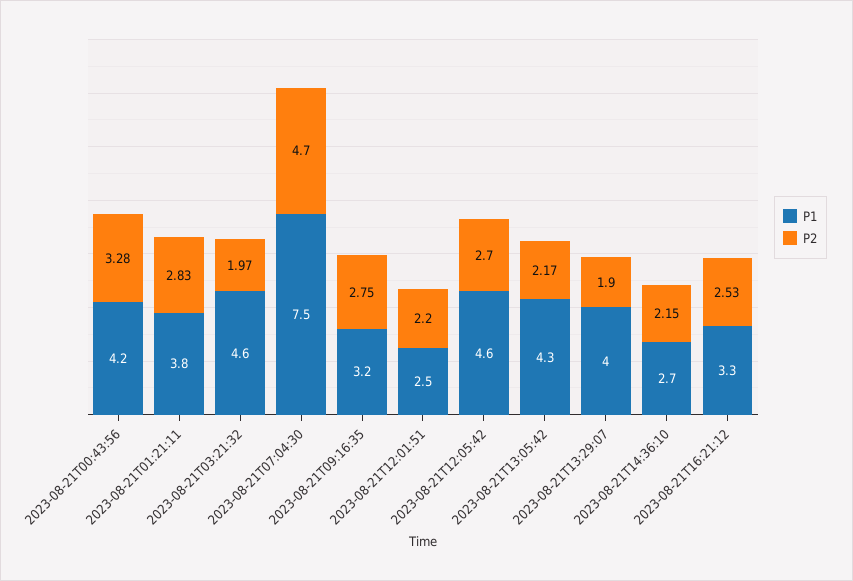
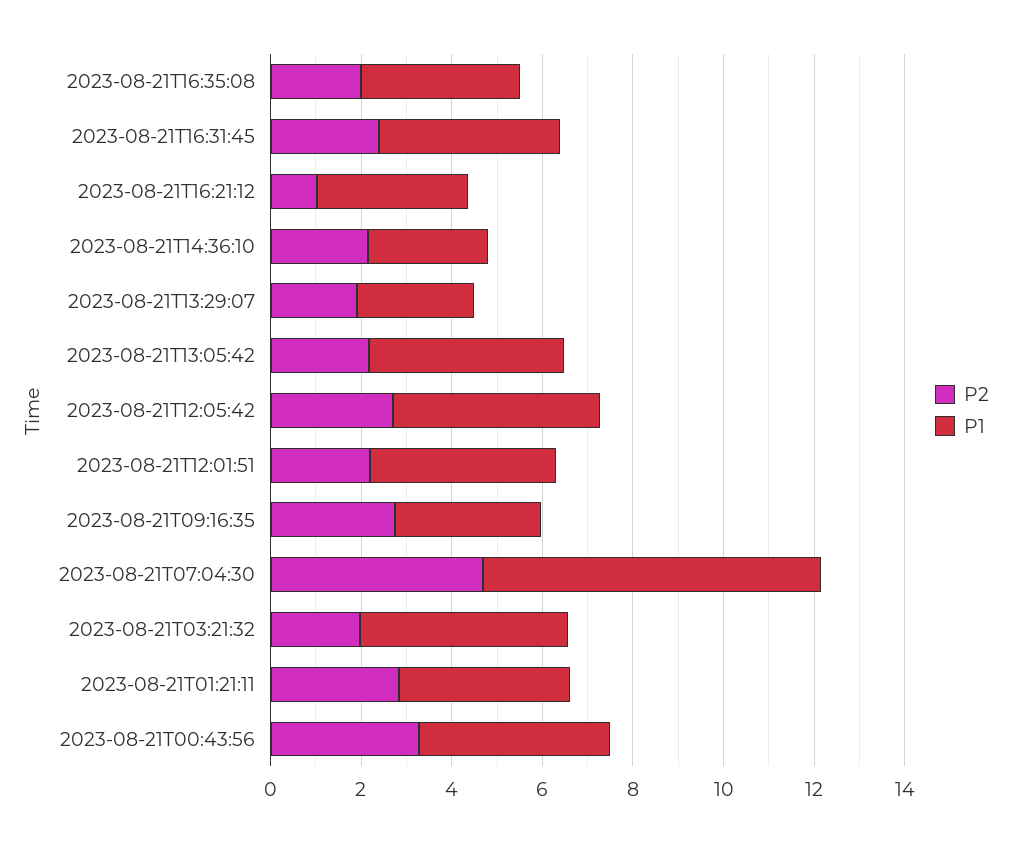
P1, 2023-08-21T12:01:51: 2.5 -> 4
P1, 2023-08-21T13:29:07: 4 -> 2.5
P2, 2023-08-21T16:21:12: 2.53 -> 1
P2, 2023-08-21T16:35:08: none -> 2
P1, 2023-08-21T16:35:08: none -> 3.5
P2, 2023-08-21T16:31:45: none -> 2.5
P1, 2023-08-21T16:31:45: none -> 4

